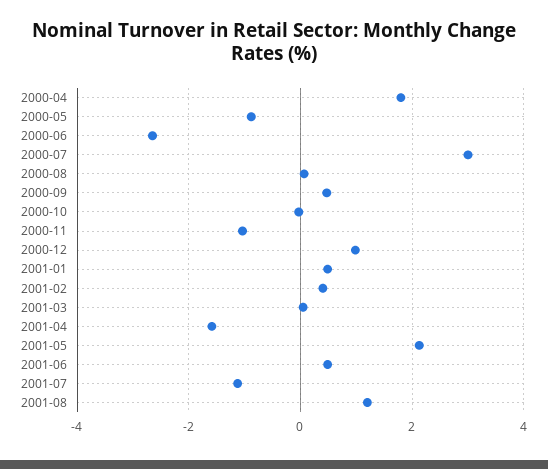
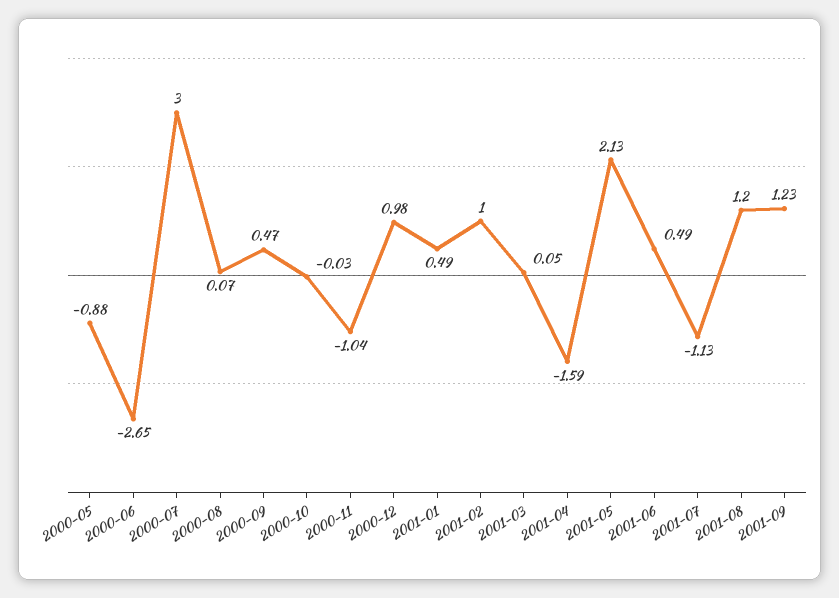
2000-04: 1.8 -> none
2001-02: 0.4 -> 1
2001-09: none -> 1.23

